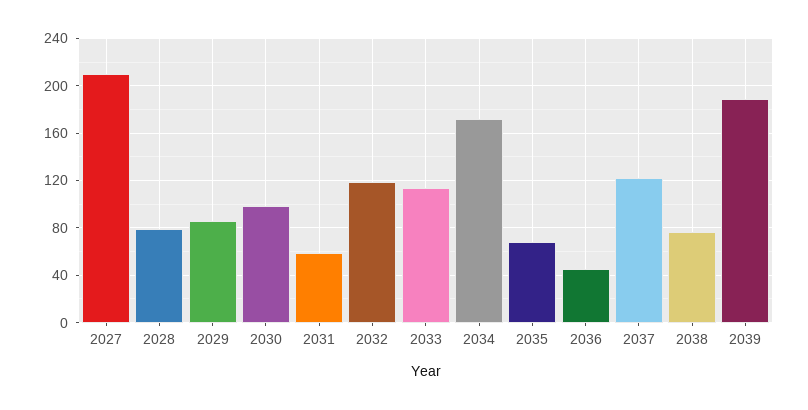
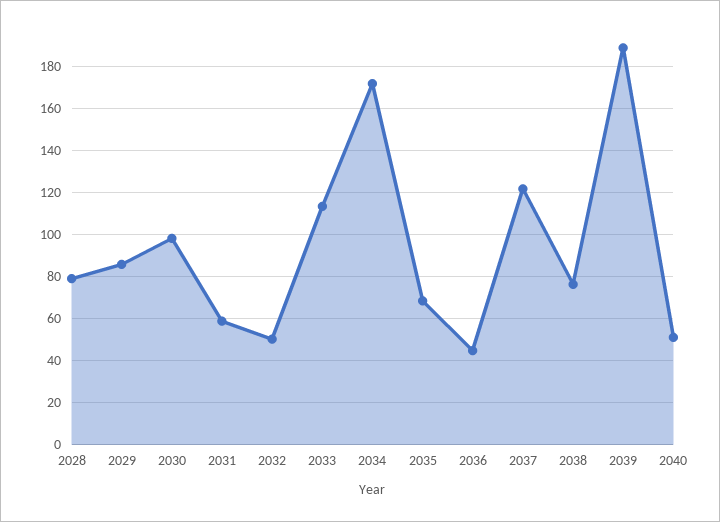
2027: 210 -> none
2032: 120 -> 50
2040: none -> 50

